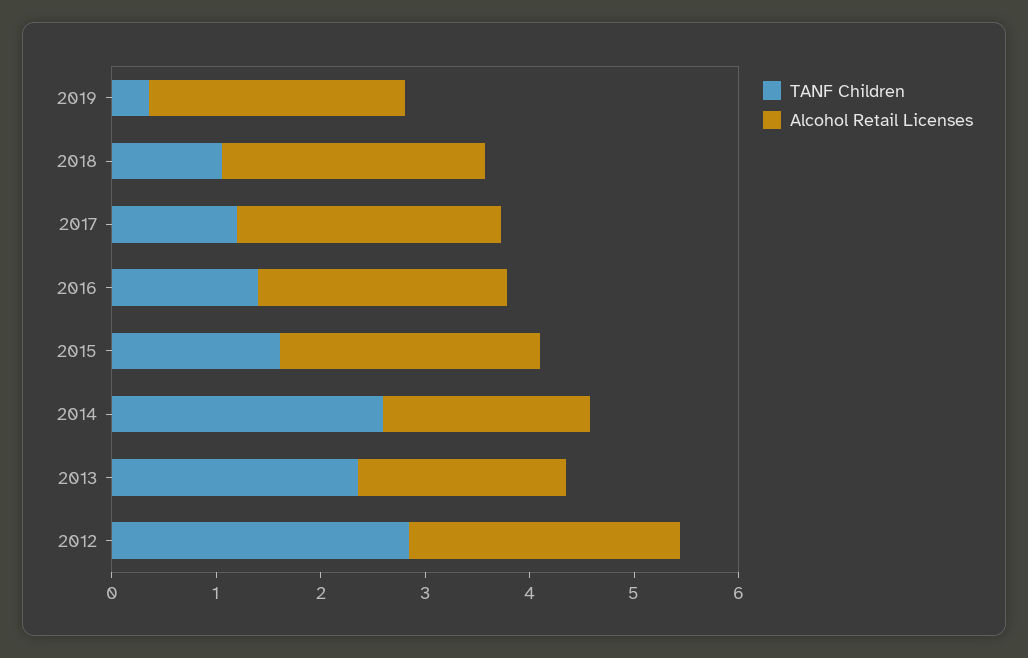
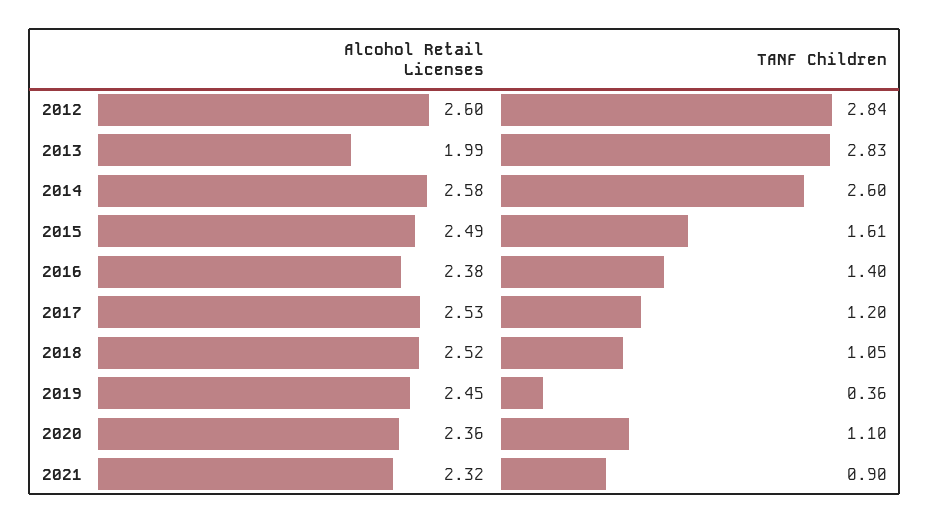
Alcohol Retail Licenses, 2014: 2 -> 2.58
TANF Children, 2013: 2.4 -> 2.83
Alcohol Retail Licenses, 2020: none -> 2.36
TANF Children, 2020: none -> 1.1
Alcohol Retail Licenses, 2021: none -> 2.32
TANF Children, 2021: none -> 0.9

